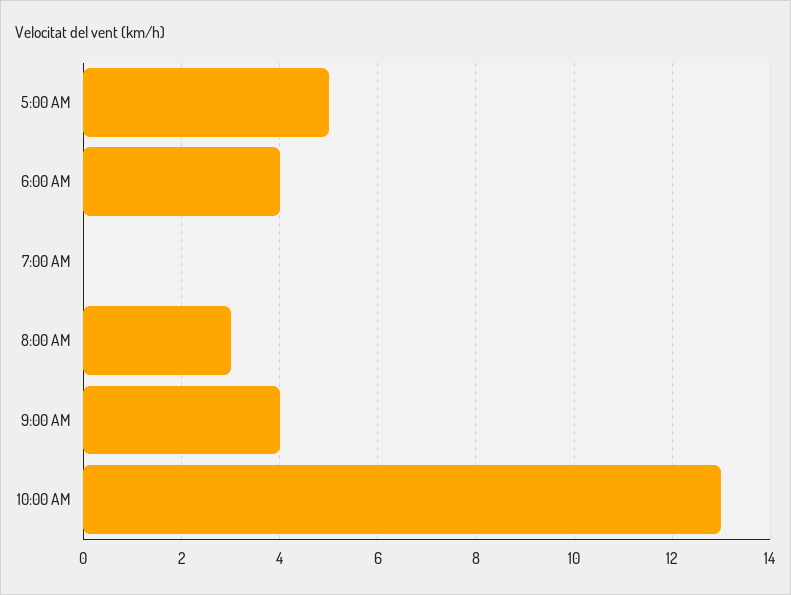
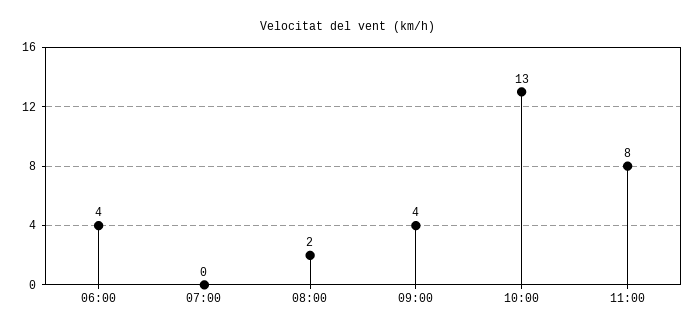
5:00 AM: 5 -> none
8:00 AM: 3 -> 2
11:00: none -> 8

